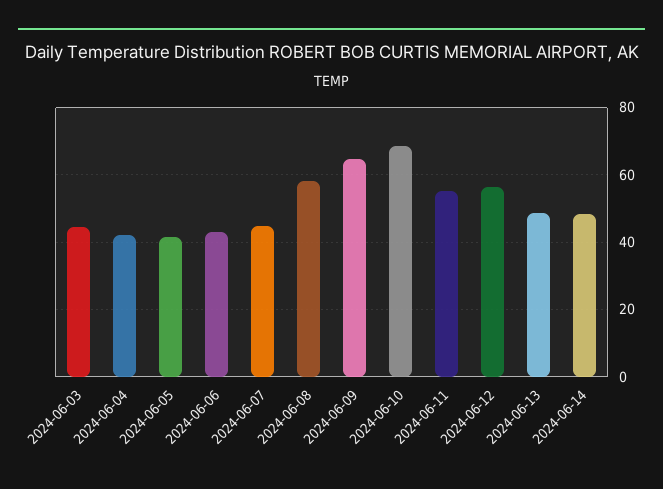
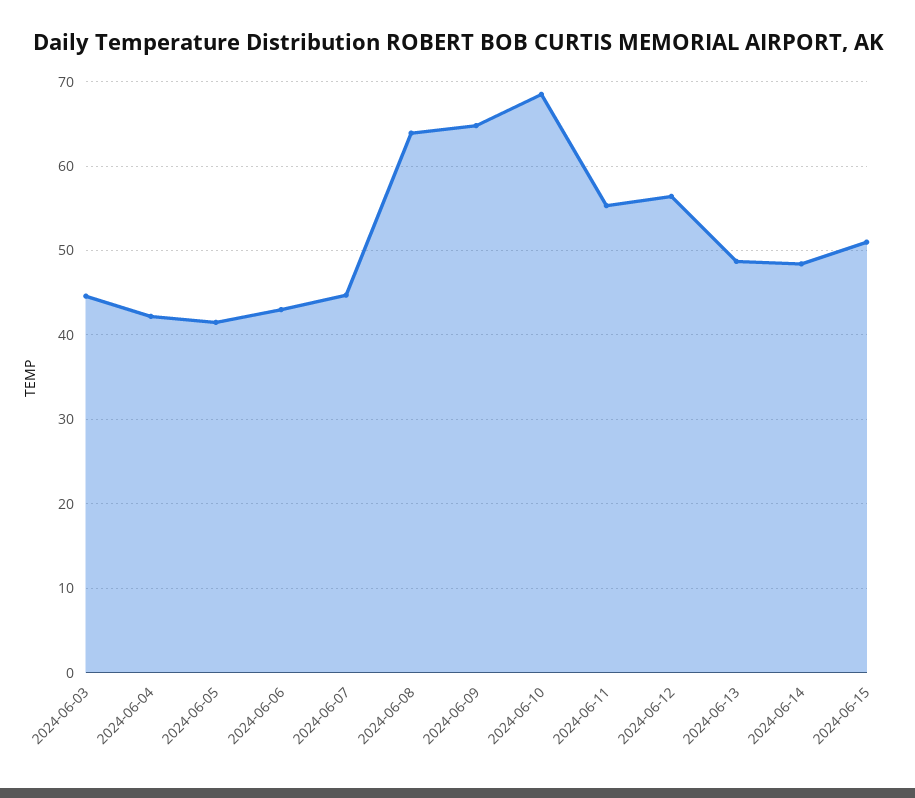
2024-06-08: 58 -> 64
2024-06-15: none -> 51

